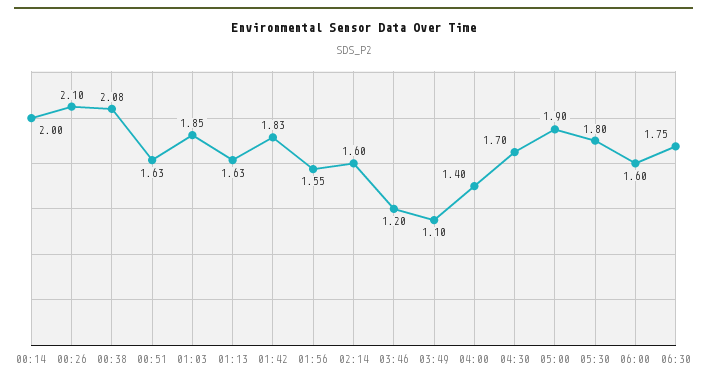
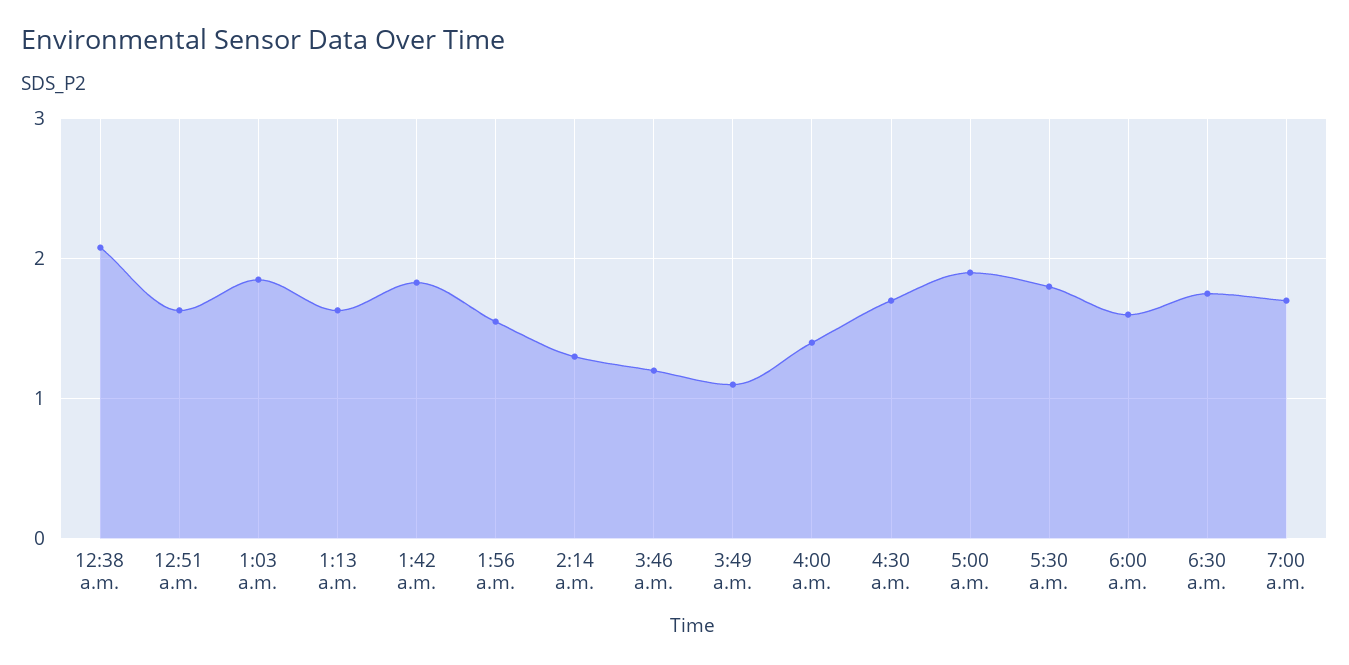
00:14: 2 -> none
00:26: 2.1 -> none
02:14: 1.6 -> 1.3
7:00 a.m.: none -> 1.7

